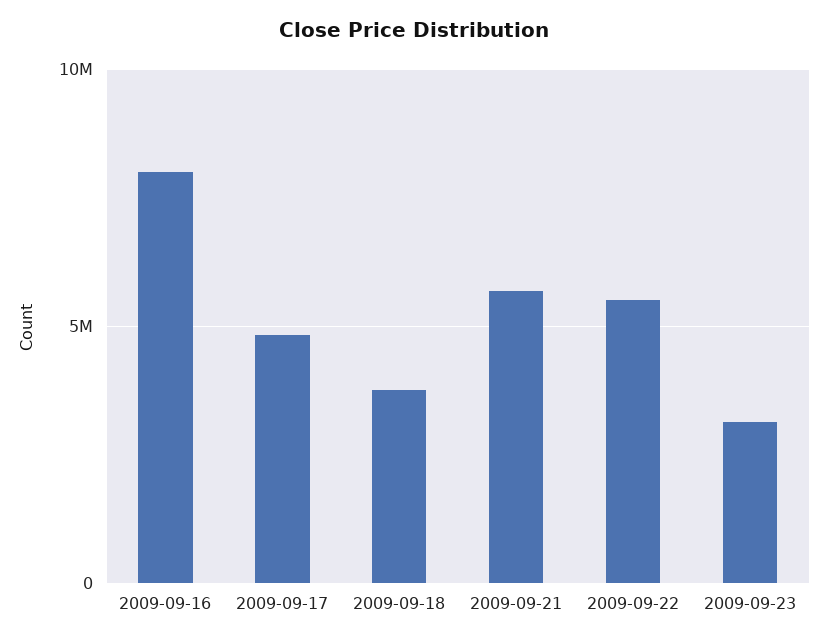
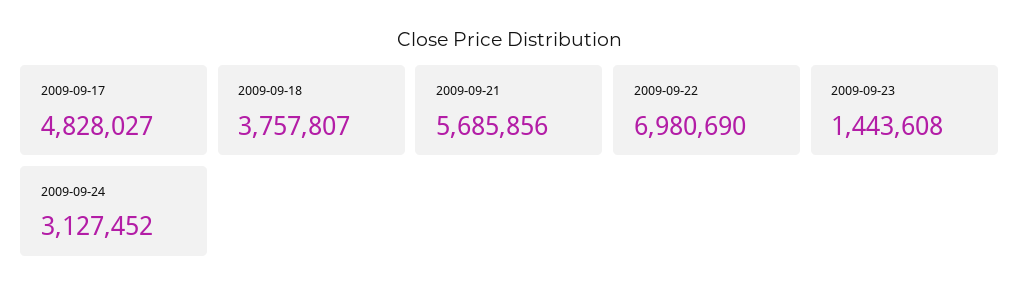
2009-09-16: 8000000 -> none
2009-09-22: 5500000 -> 6980690
2009-09-23: 3000000 -> 1443608
2009-09-24: none -> 3127452

